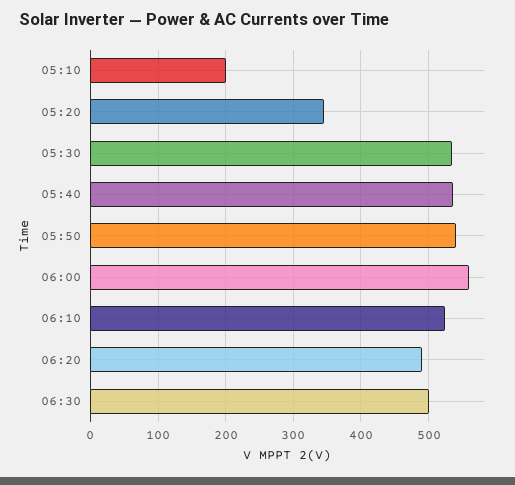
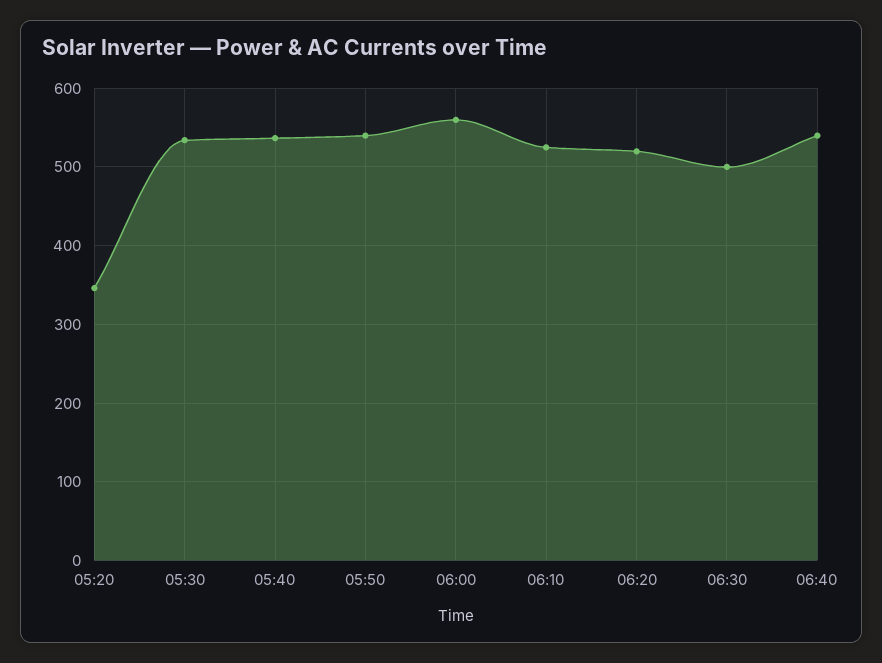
05:10: 200 -> none
06:20: 490 -> 520
06:40: none -> 540

